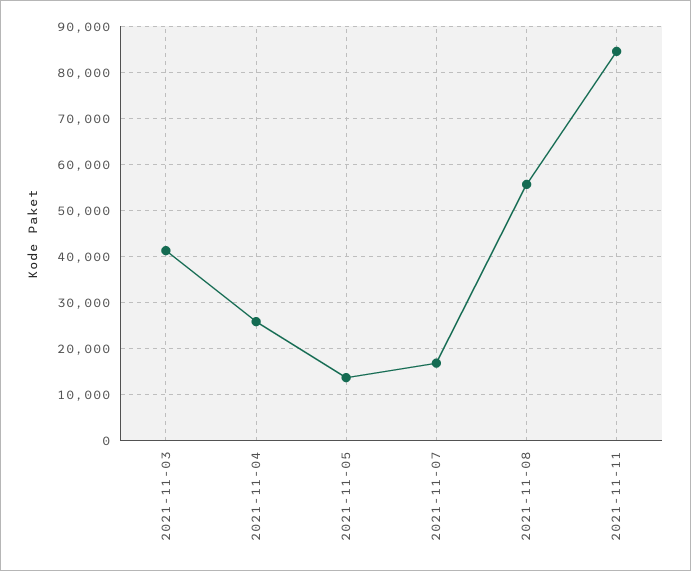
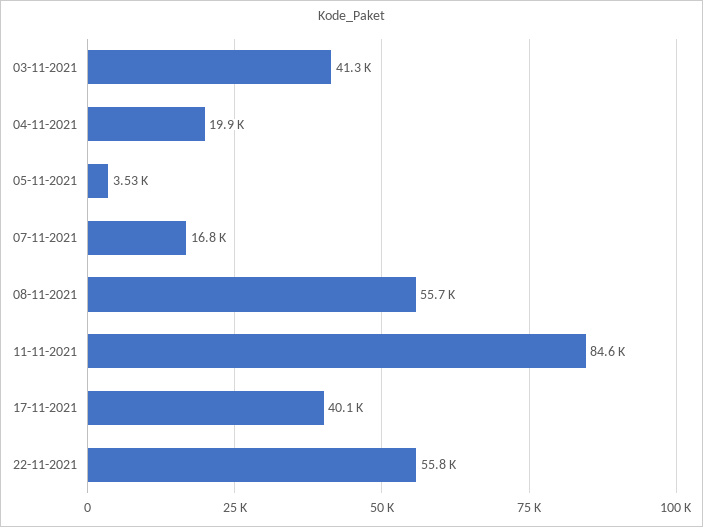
2021-11-04: 26000 -> 19900
2021-11-05: 14000 -> 3530
17-11-2021: none -> 40100
22-11-2021: none -> 55800

